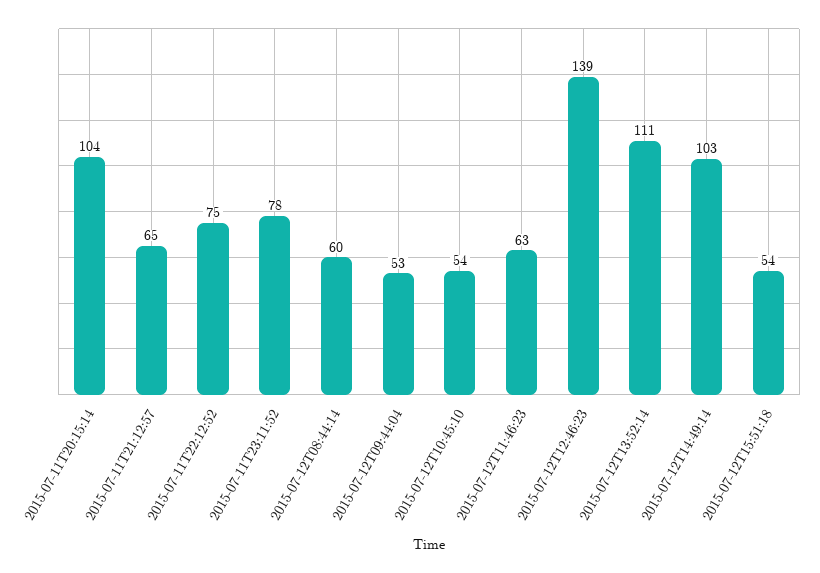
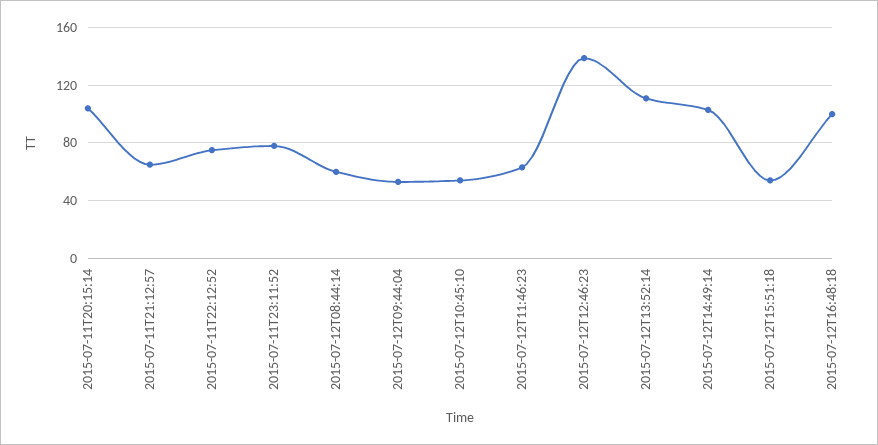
2015-07-12T16:48:18: none -> 100

